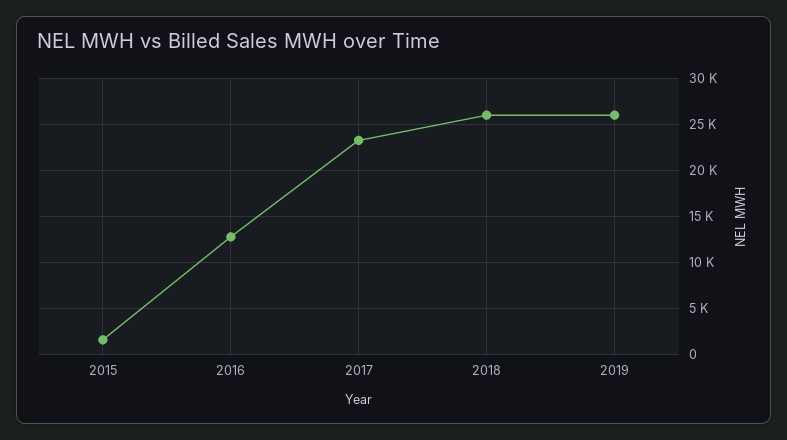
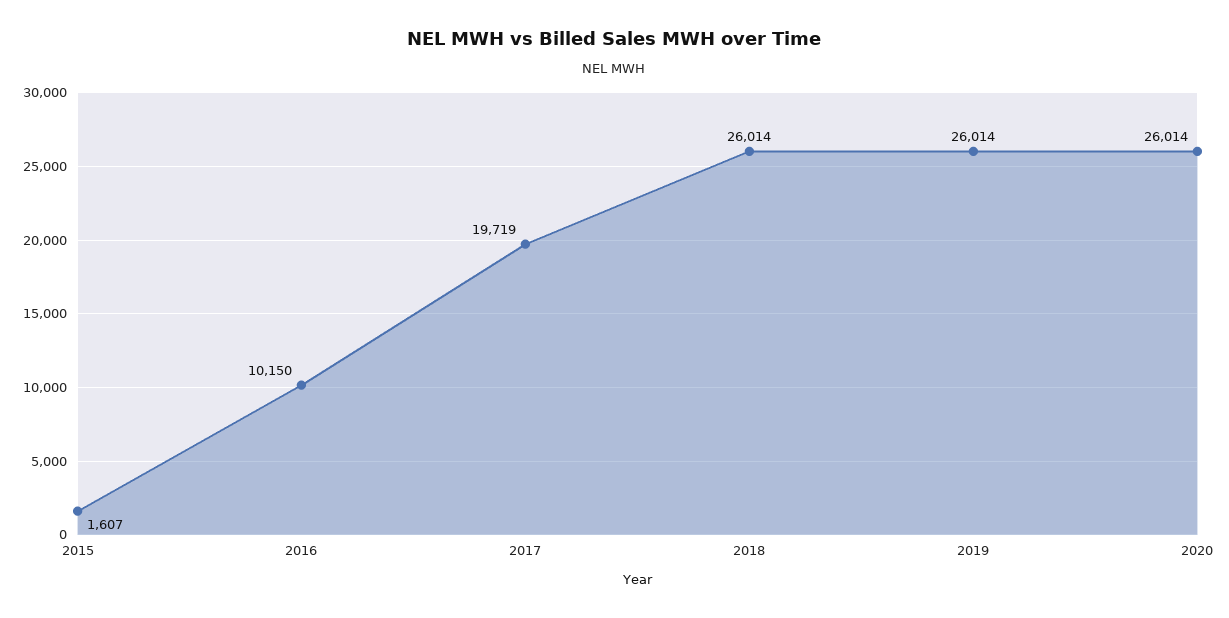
2016: 13000 -> 10150
2017: 23000 -> 19719
2020: none -> 26014

